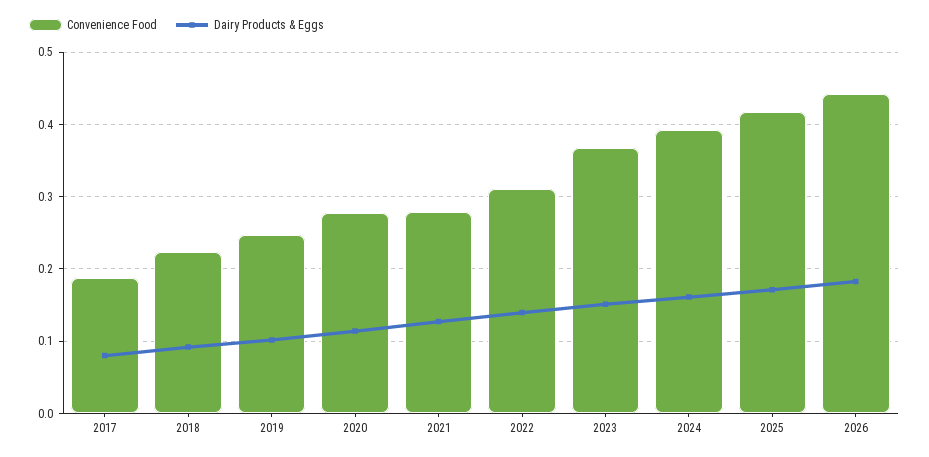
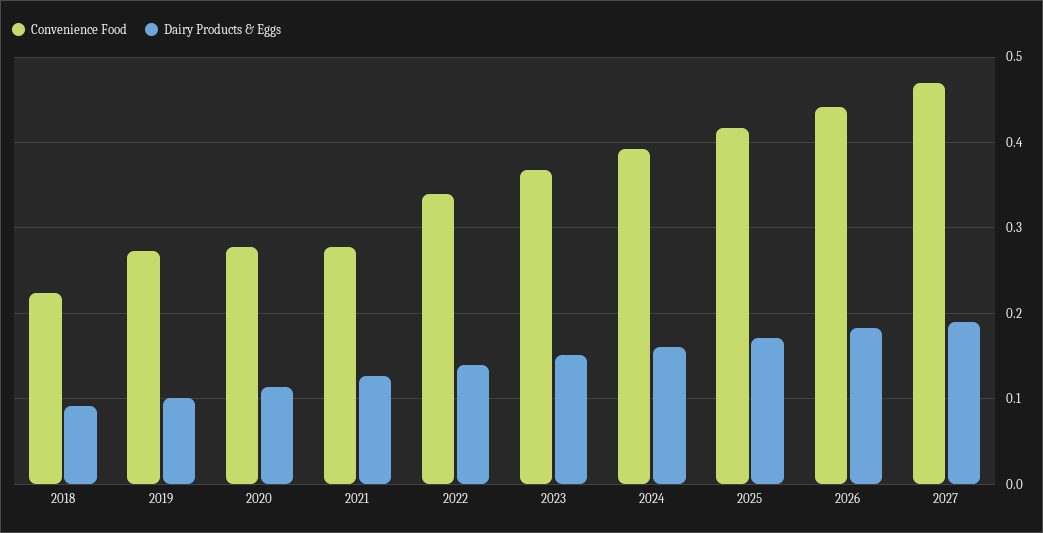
Convenience Food, 2017: 0.19 -> none
Dairy Products & Eggs, 2017: 0.08 -> none
Convenience Food, 2019: 0.25 -> 0.27
Convenience Food, 2022: 0.31 -> 0.34
Convenience Food, 2027: none -> 0.47
Dairy Products & Eggs, 2027: none -> 0.19

